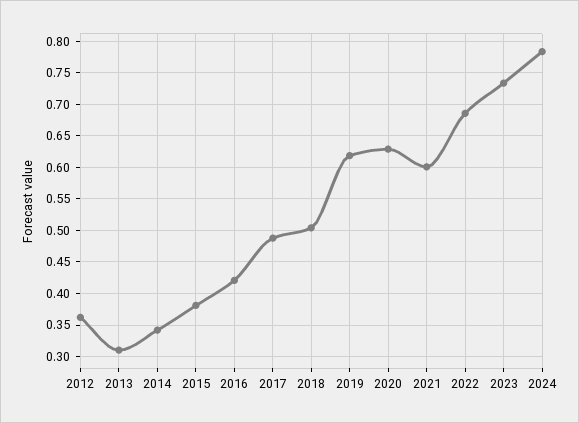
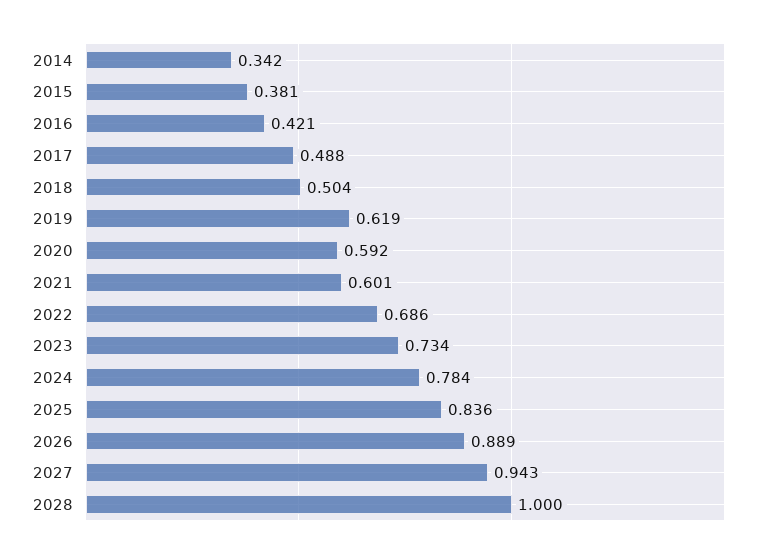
2012: 0.36 -> none
2013: 0.31 -> none
2020: 0.63 -> 0.592
2025: none -> 0.836
2026: none -> 0.889
2027: none -> 0.943
2028: none -> 1

